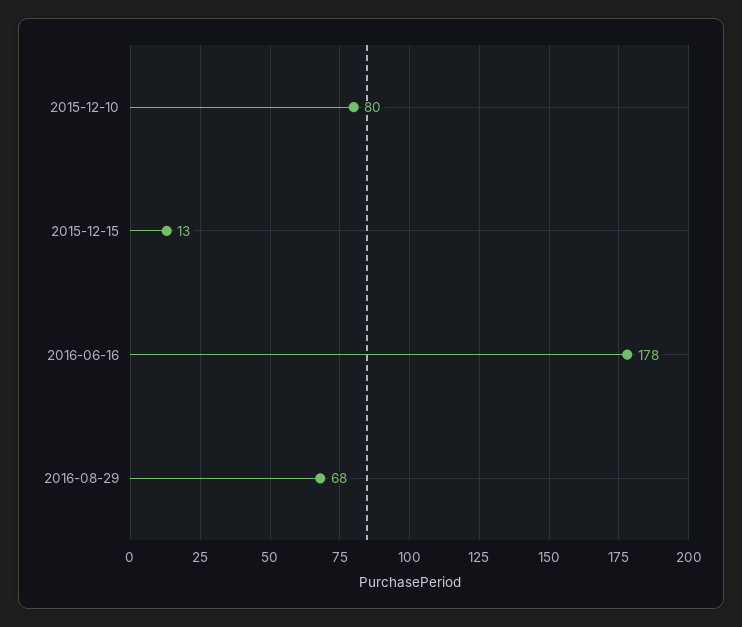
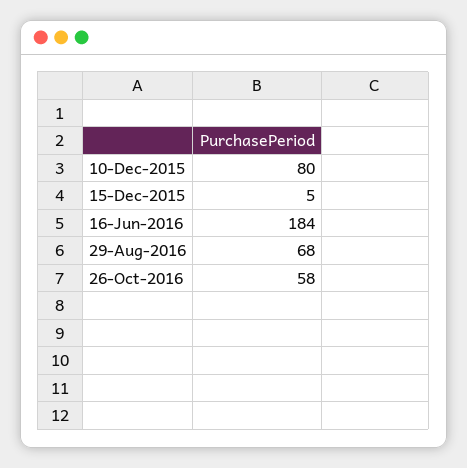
2015-12-15: 13 -> 5
2016-06-16: 178 -> 184
26-Oct-2016: none -> 58

